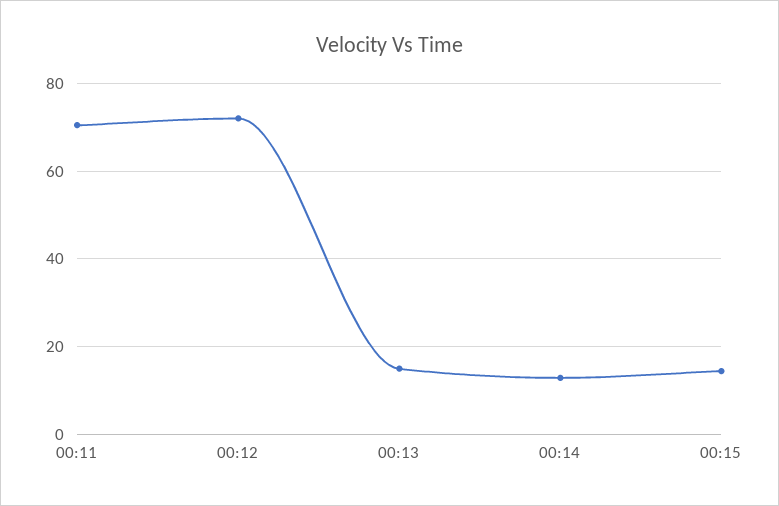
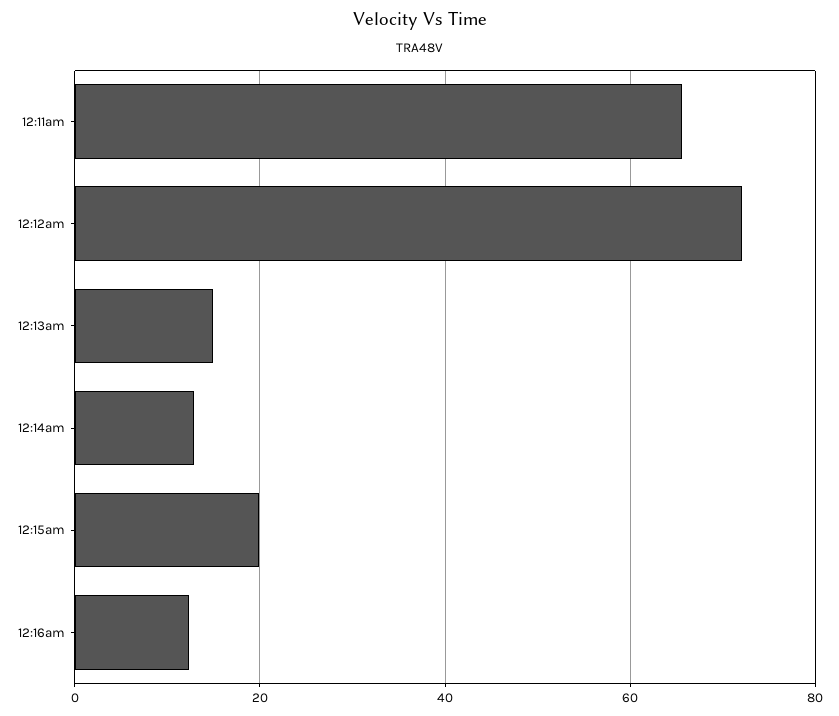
00:11: 70 -> 66
00:15: 14 -> 20
12:16am: none -> 12

